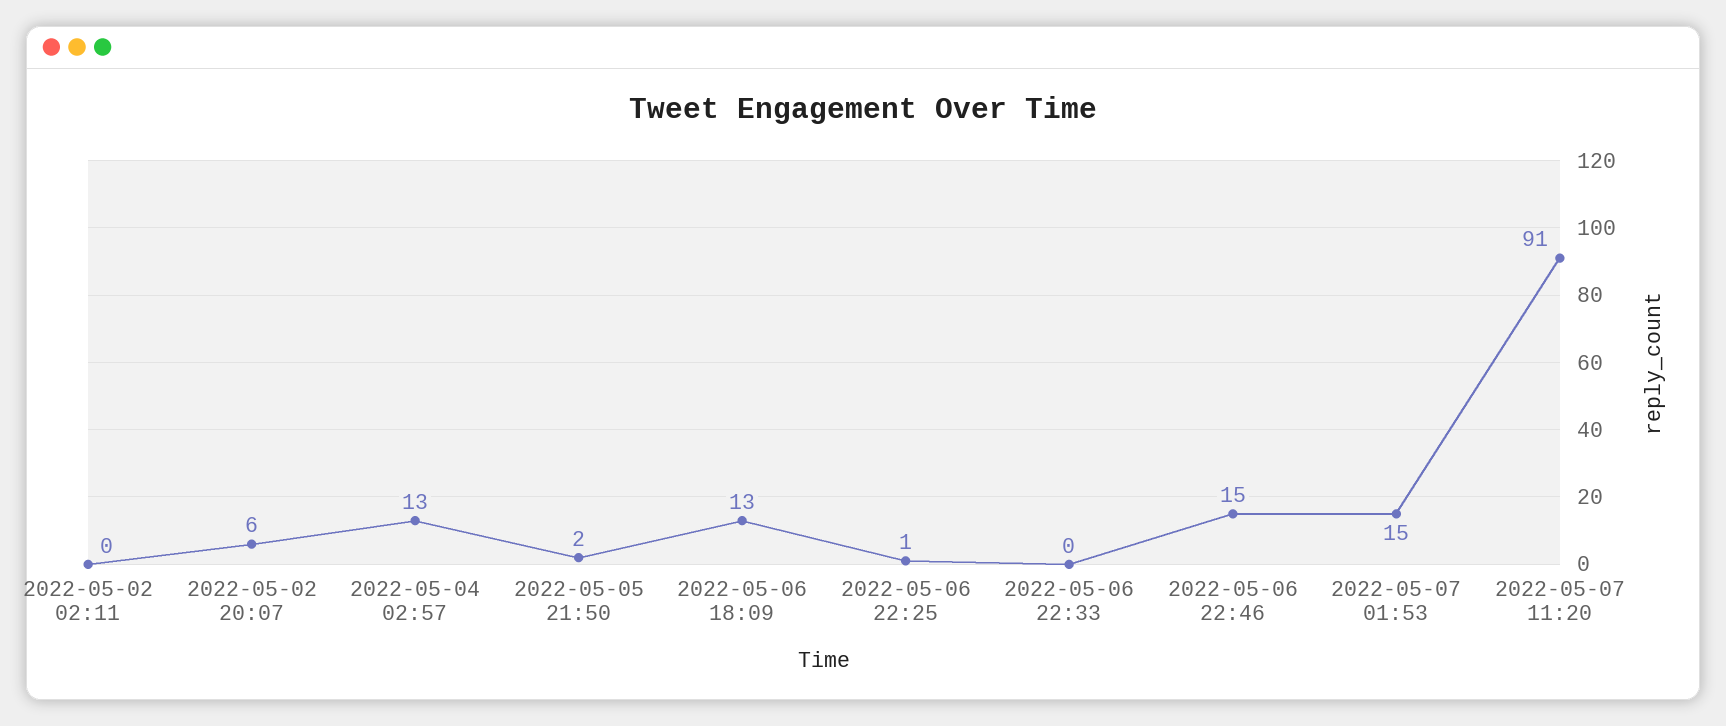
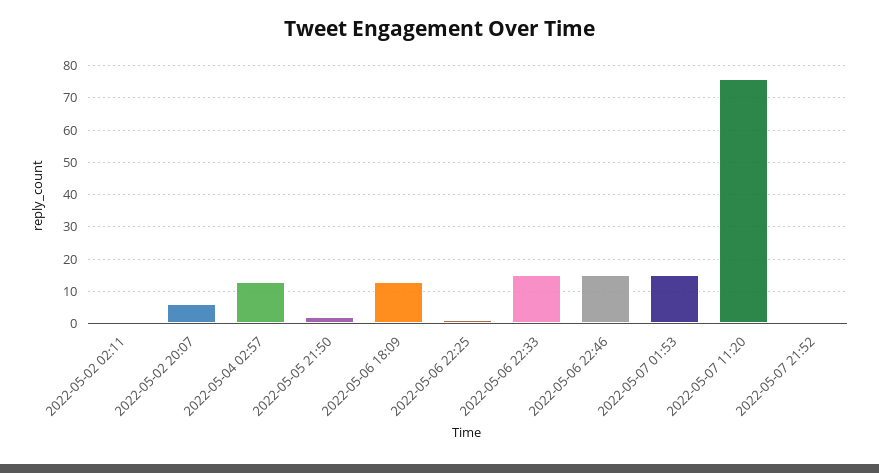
2022-05-06 22:33: 0 -> 15
2022-05-07 11:20: 91 -> 75
2022-05-07 21:52: none -> 0

